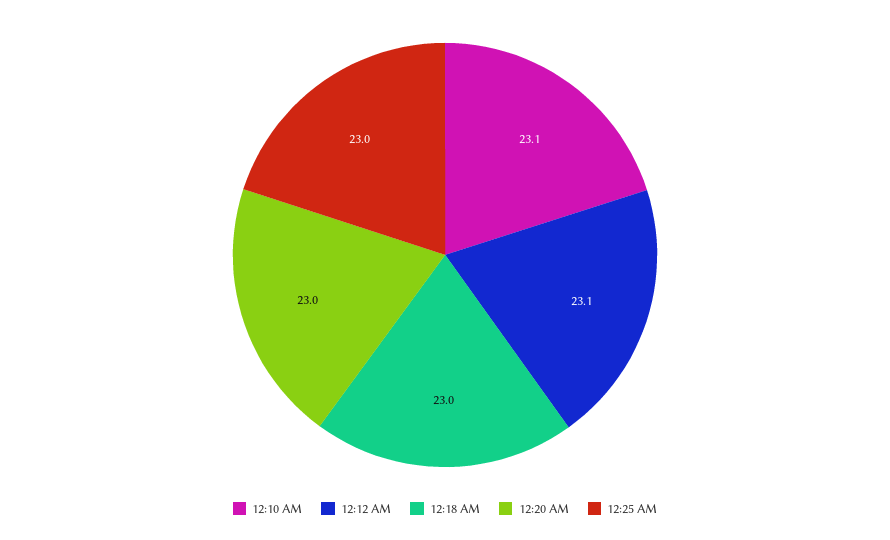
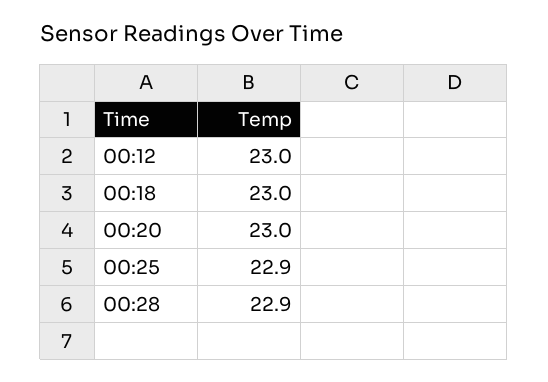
12:10 AM: 23.1 -> none
12:12 AM: 23.1 -> 23
12:25 AM: 23 -> 22.9
00:28: none -> 22.9

